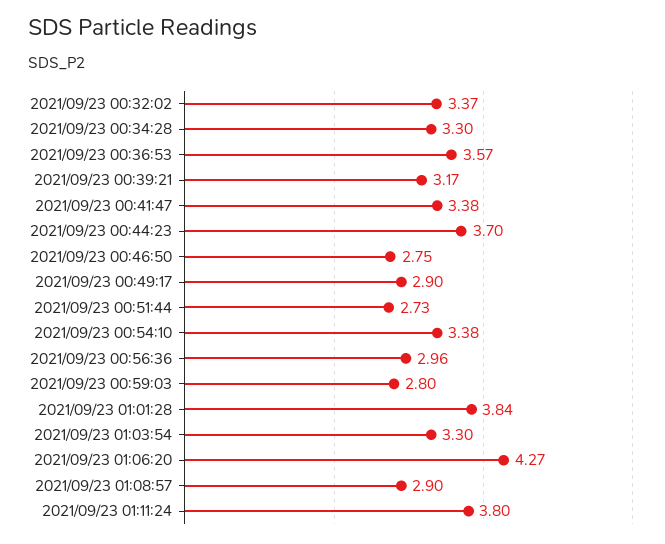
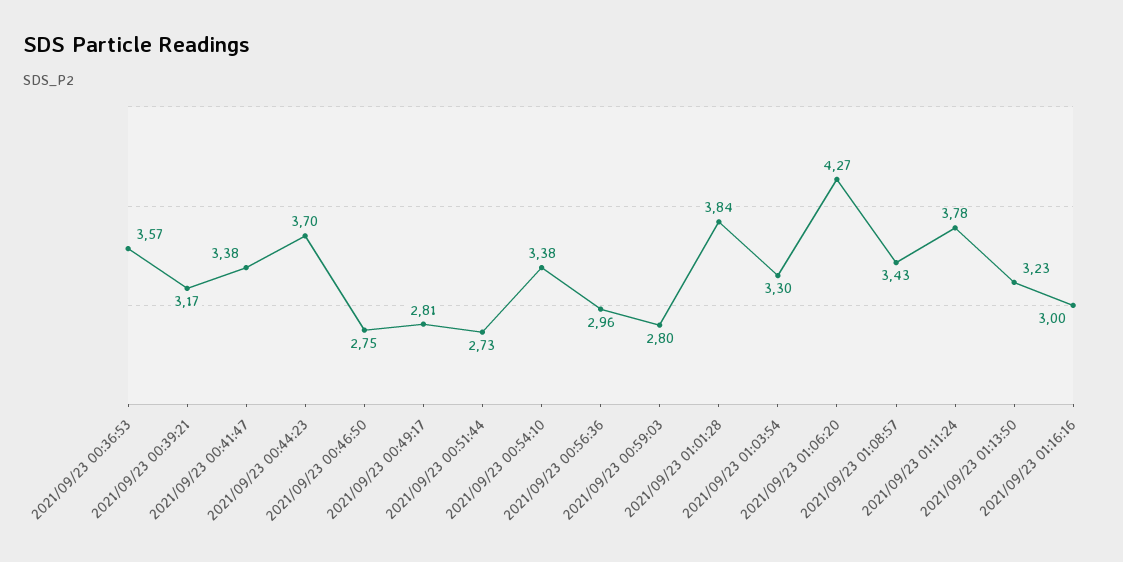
2021/09/23 00:32:02: 3.37 -> none
2021/09/23 00:34:28: 3.3 -> none
2021/09/23 00:49:17: 2.9 -> 2.81
2021/09/23 01:08:57: 2.9 -> 3.43
2021/09/23 01:11:24: 3.8 -> 3.78
2021/09/23 01:13:50: none -> 3.23
2021/09/23 01:16:16: none -> 3

